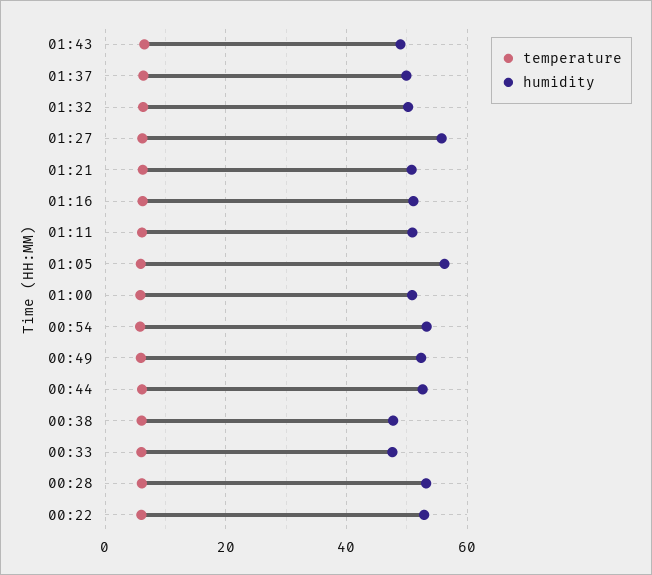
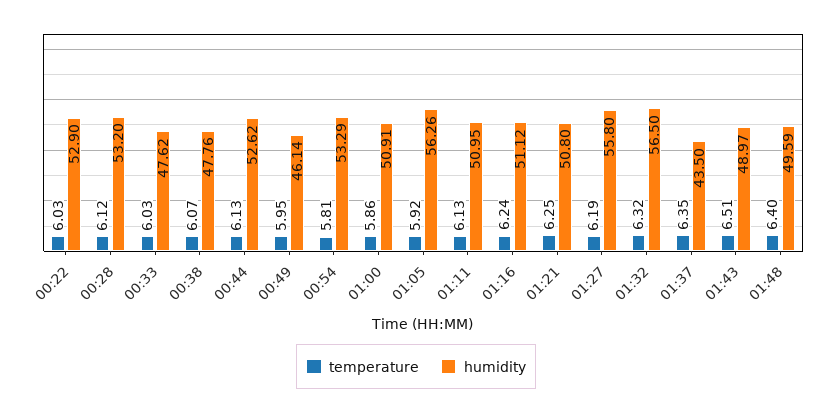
humidity, 01:37: 50 -> 43.5
humidity, 01:32: 50 -> 56.5
humidity, 00:49: 52 -> 46.14
temperature, 01:48: none -> 6.4
humidity, 01:48: none -> 49.59

